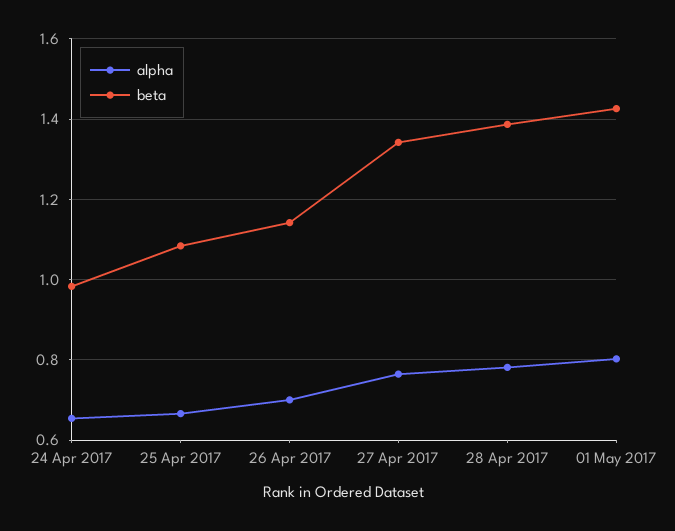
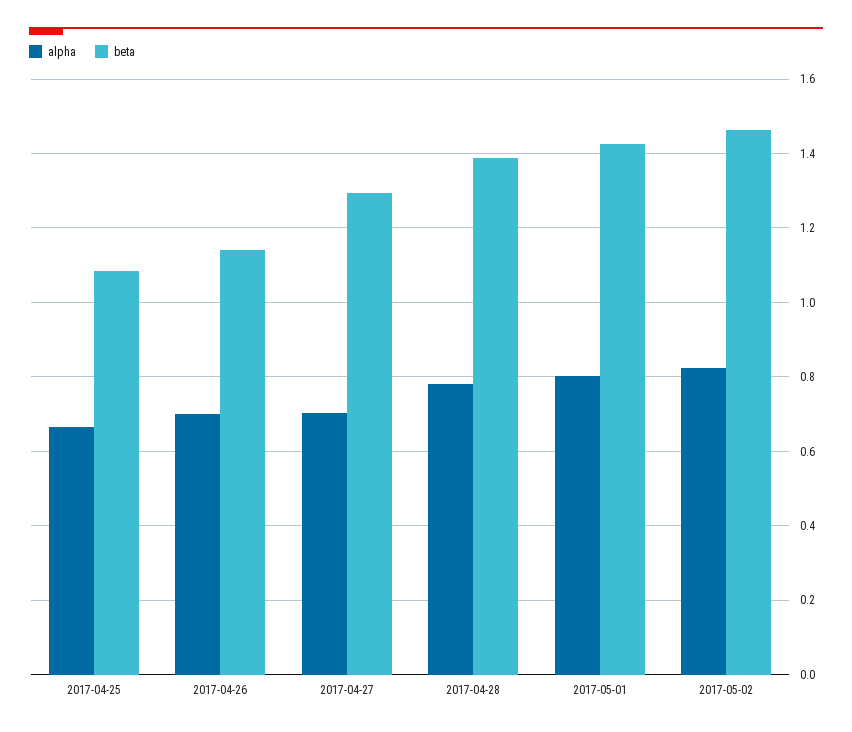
alpha, 24 Apr 2017: 0.66 -> none
beta, 24 Apr 2017: 0.98 -> none
alpha, 27 Apr 2017: 0.76 -> 0.7
beta, 27 Apr 2017: 1.34 -> 1.3
alpha, 2017-05-02: none -> 0.82
beta, 2017-05-02: none -> 1.46

